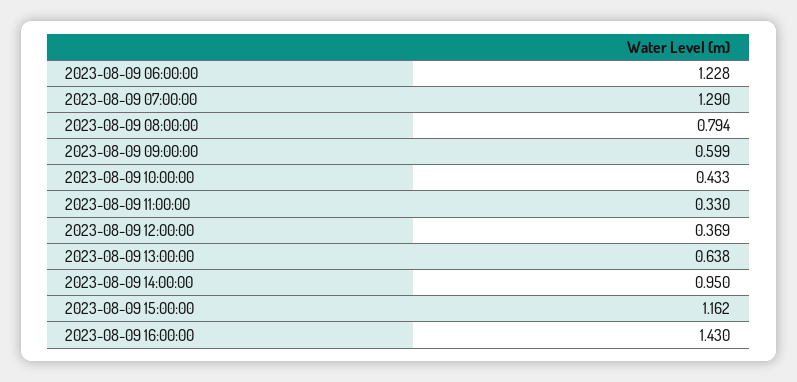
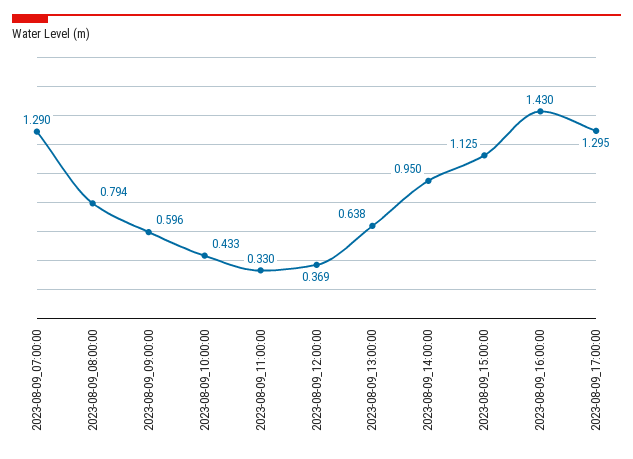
2023-08-09 06:00:00: 1.228 -> none
2023-08-09 09:00:00: 0.599 -> 0.596
2023-08-09 15:00:00: 1.162 -> 1.125
2023-08-09_17:00:00: none -> 1.295

